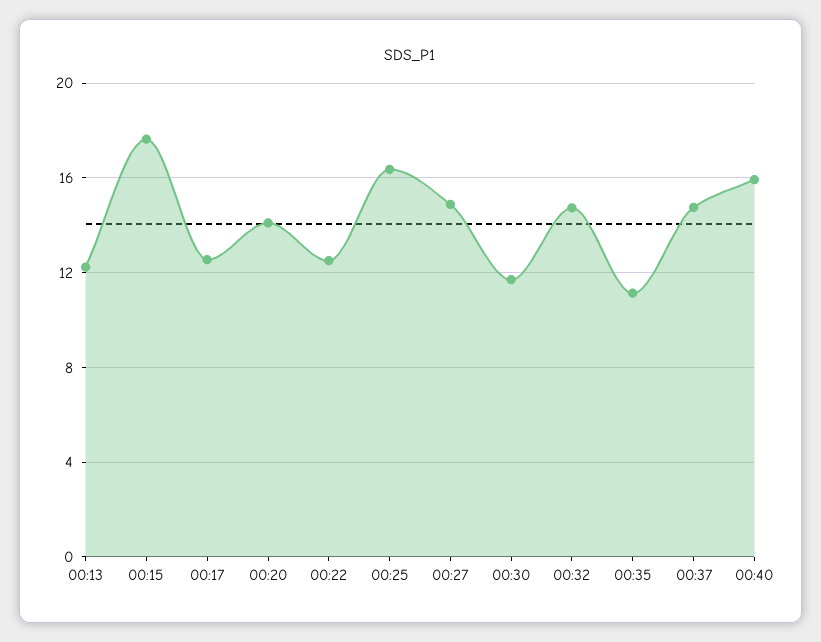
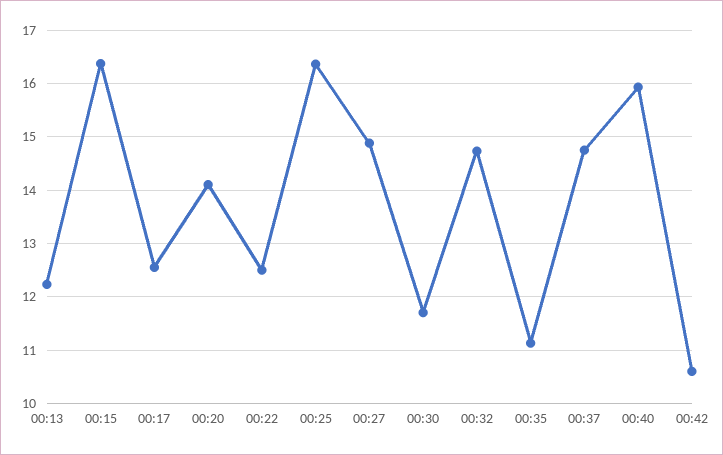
00:15: 17.5 -> 16.4
00:42: none -> 10.6

